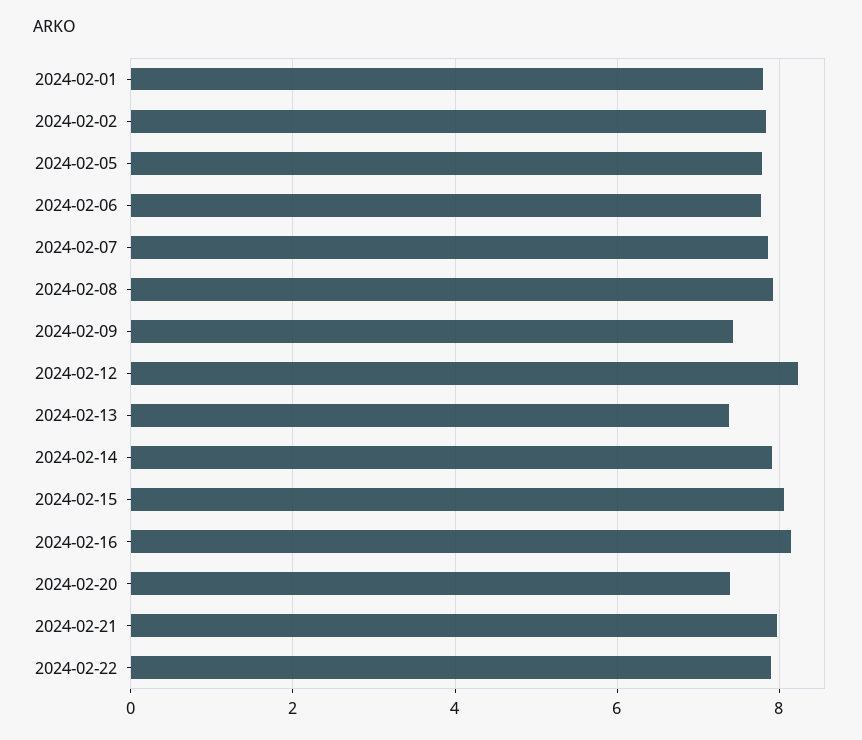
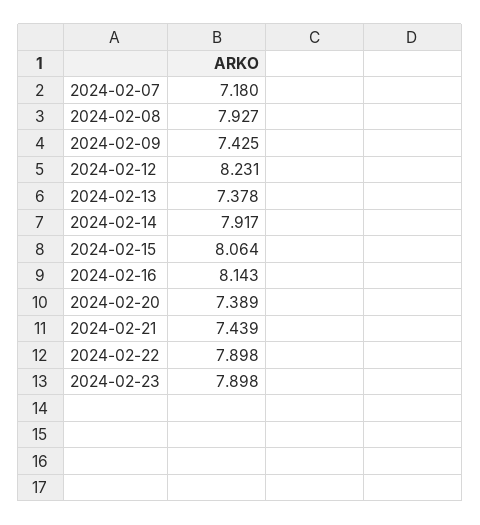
2024-02-01: 7.8 -> none
2024-02-02: 7.8 -> none
2024-02-05: 7.8 -> none
2024-02-06: 7.8 -> none
2024-02-07: 7.8 -> 7.18
2024-02-21: 8 -> 7.439
2024-02-23: none -> 7.898

